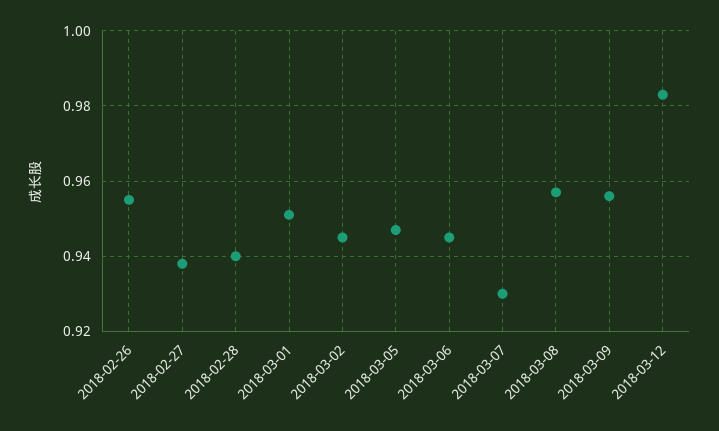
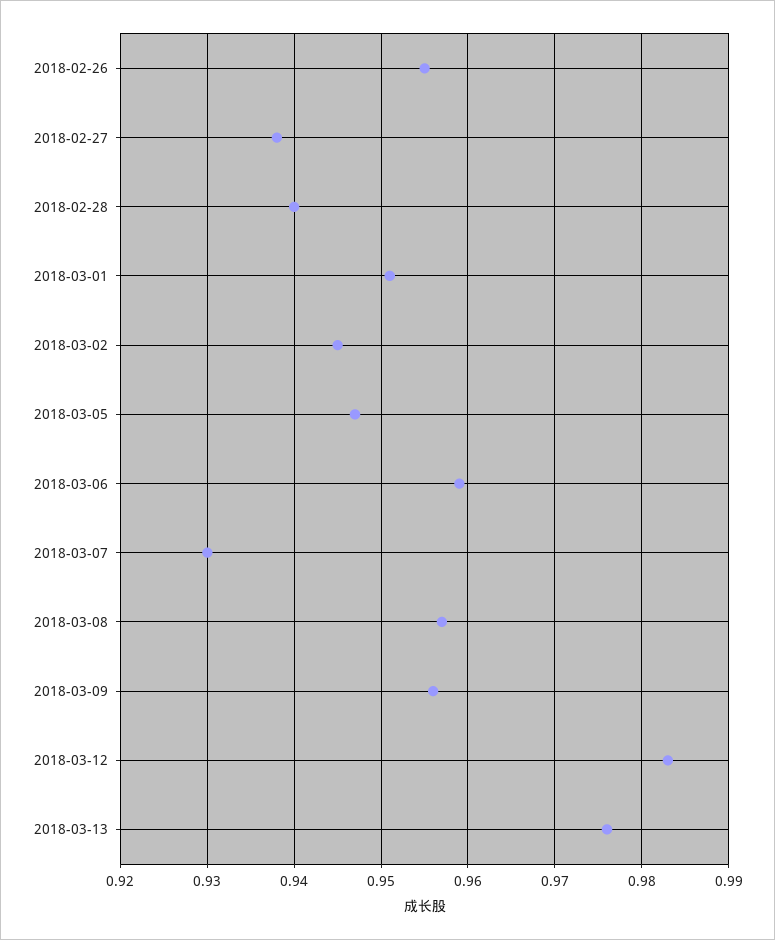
2018-03-06: 0.945 -> 0.959
2018-03-13: none -> 0.976

